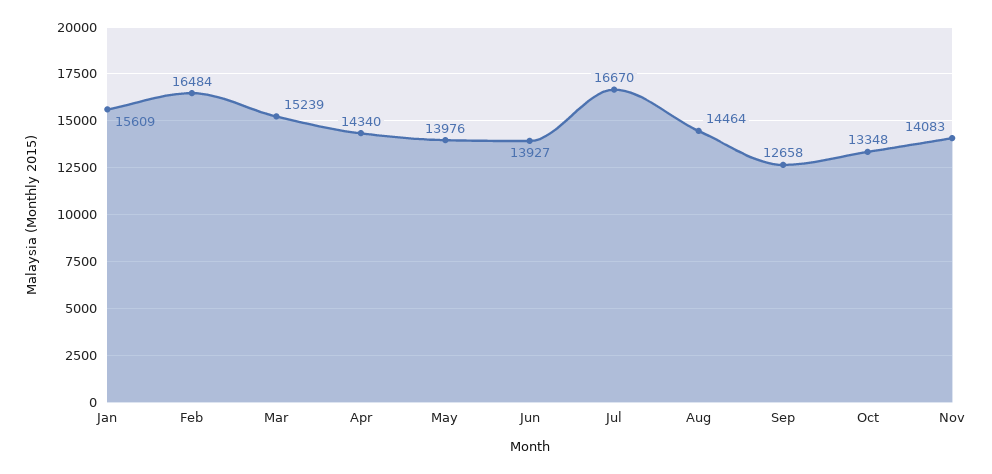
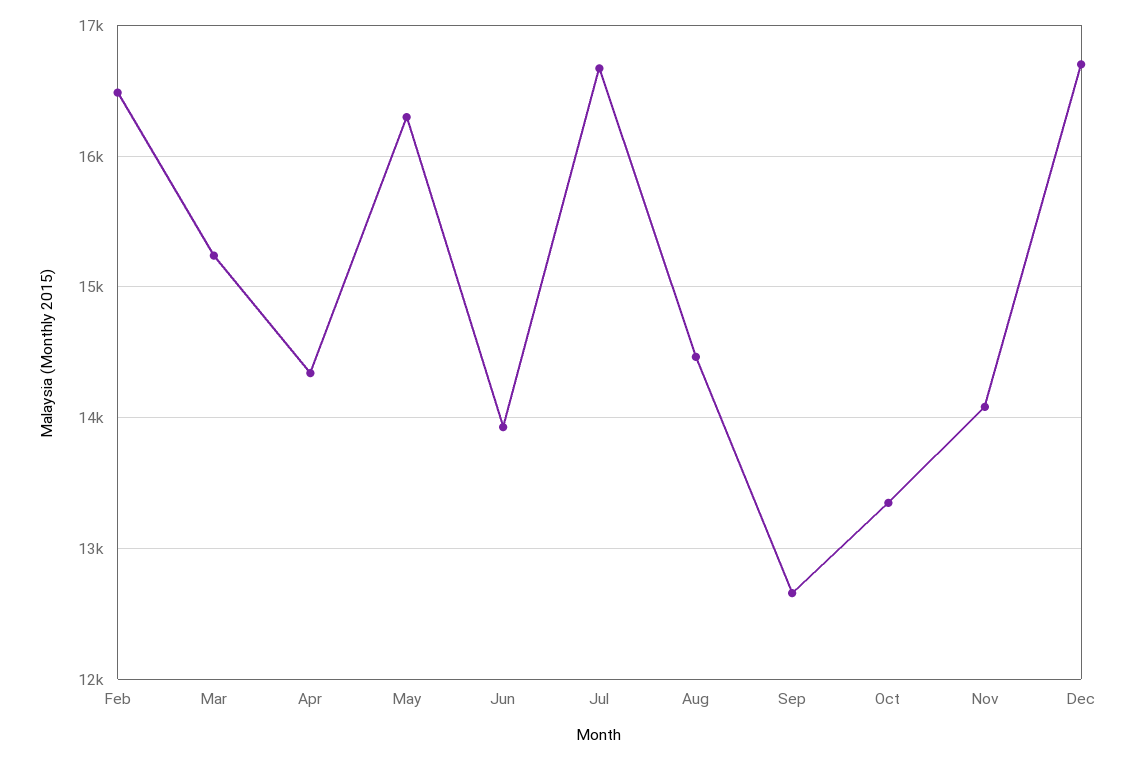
Jan: 15609 -> none
May: 13976 -> 16300
Dec: none -> 16700

